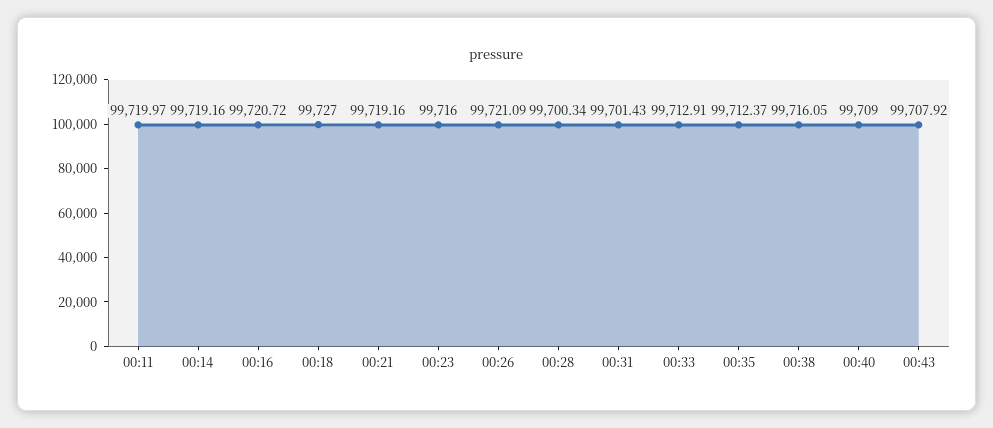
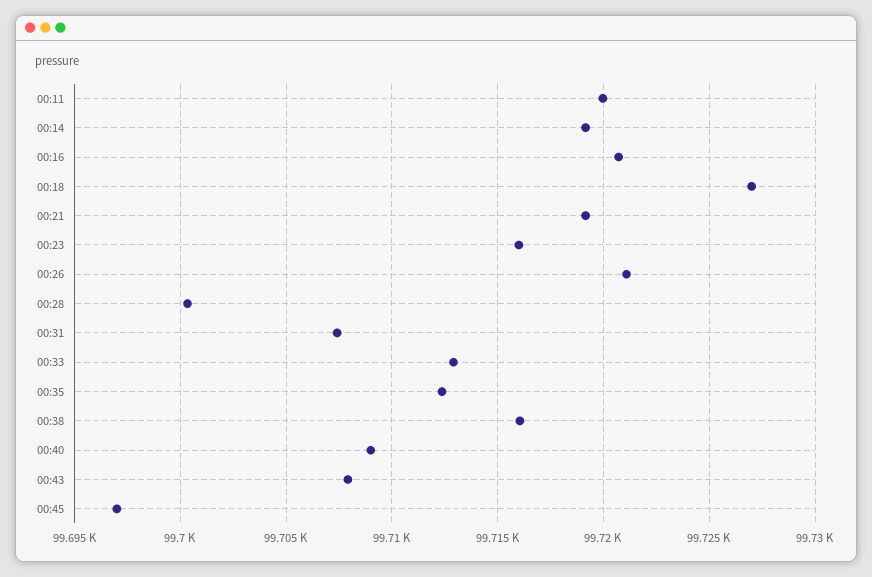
00:31: 99701.43 -> 99707.5
00:45: none -> 99697

